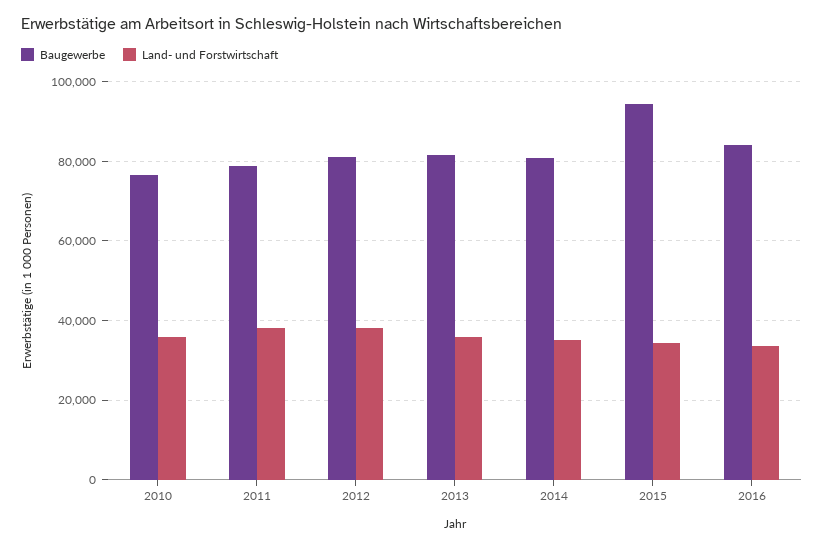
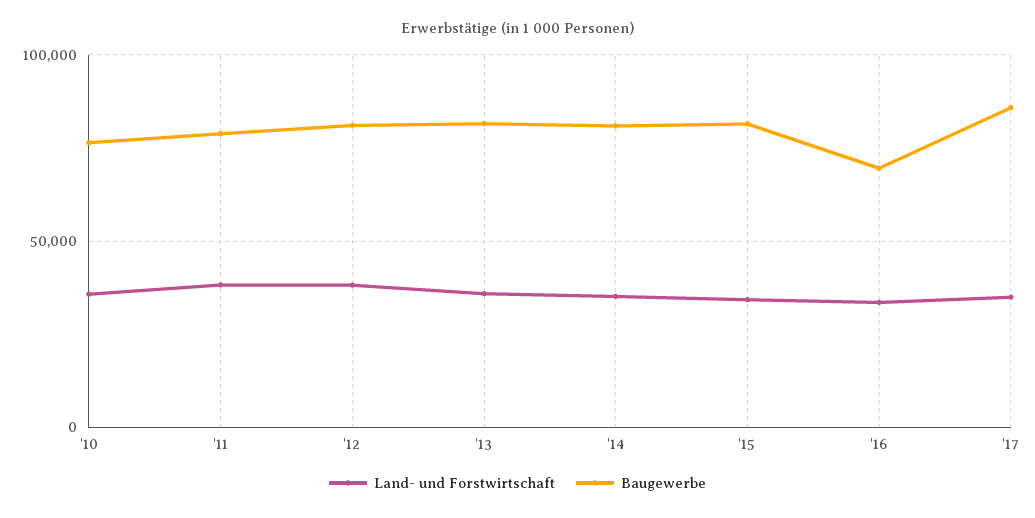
Baugewerbe, 2015: 94000 -> 80000
Baugewerbe, 2016: 84000 -> 70000
Land- und Forstwirtschaft, '17: none -> 35000
Baugewerbe, '17: none -> 85000

